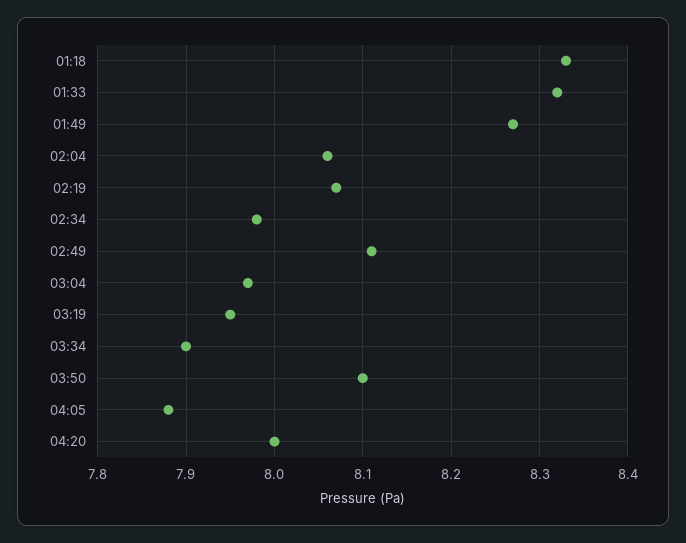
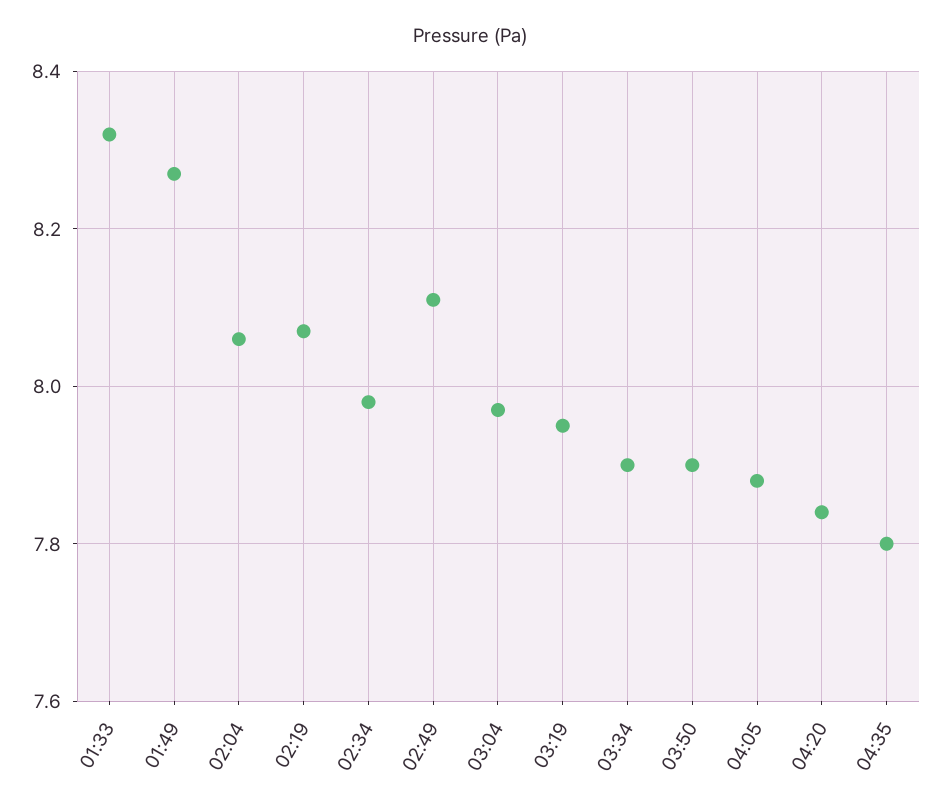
01:18: 8.33 -> none
03:50: 8.1 -> 7.9
04:20: 8 -> 7.85
04:35: none -> 7.8

